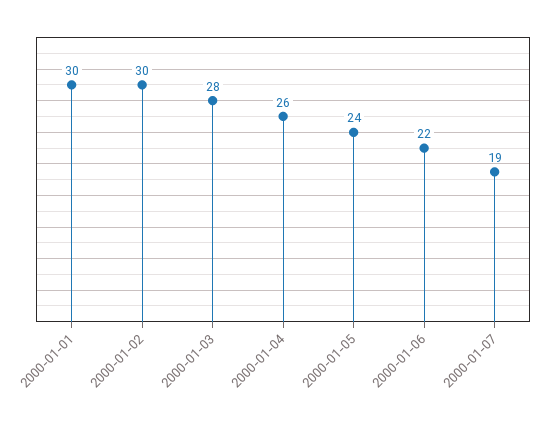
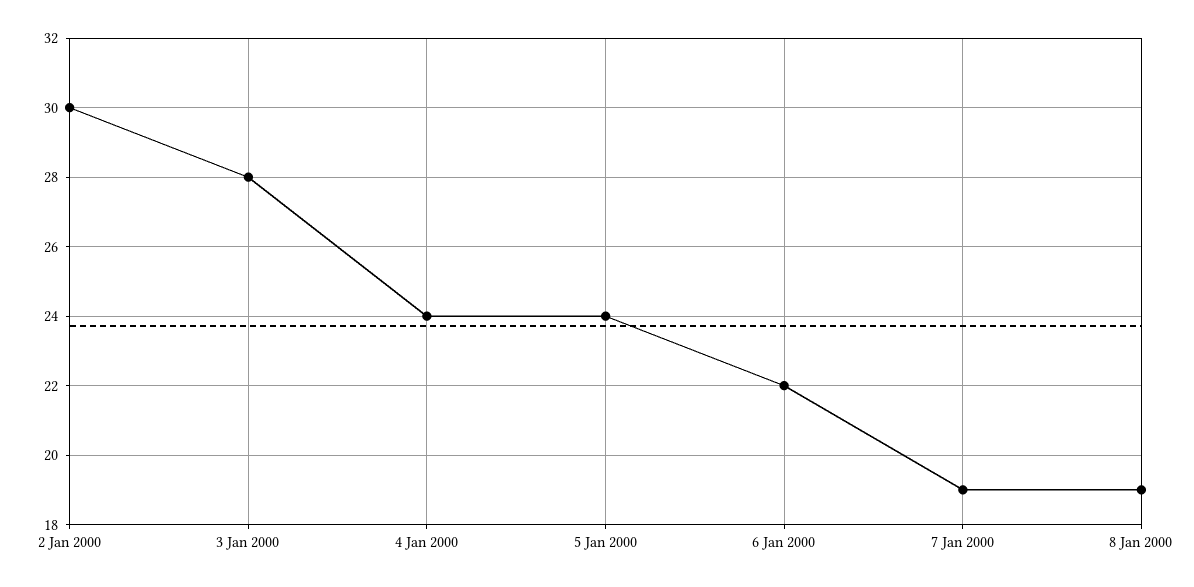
2000-01-01: 30 -> none
2000-01-04: 26 -> 24
8 Jan 2000: none -> 19

